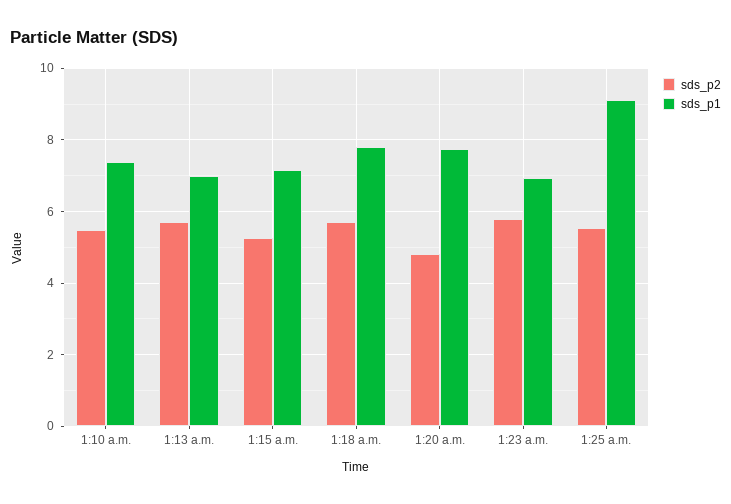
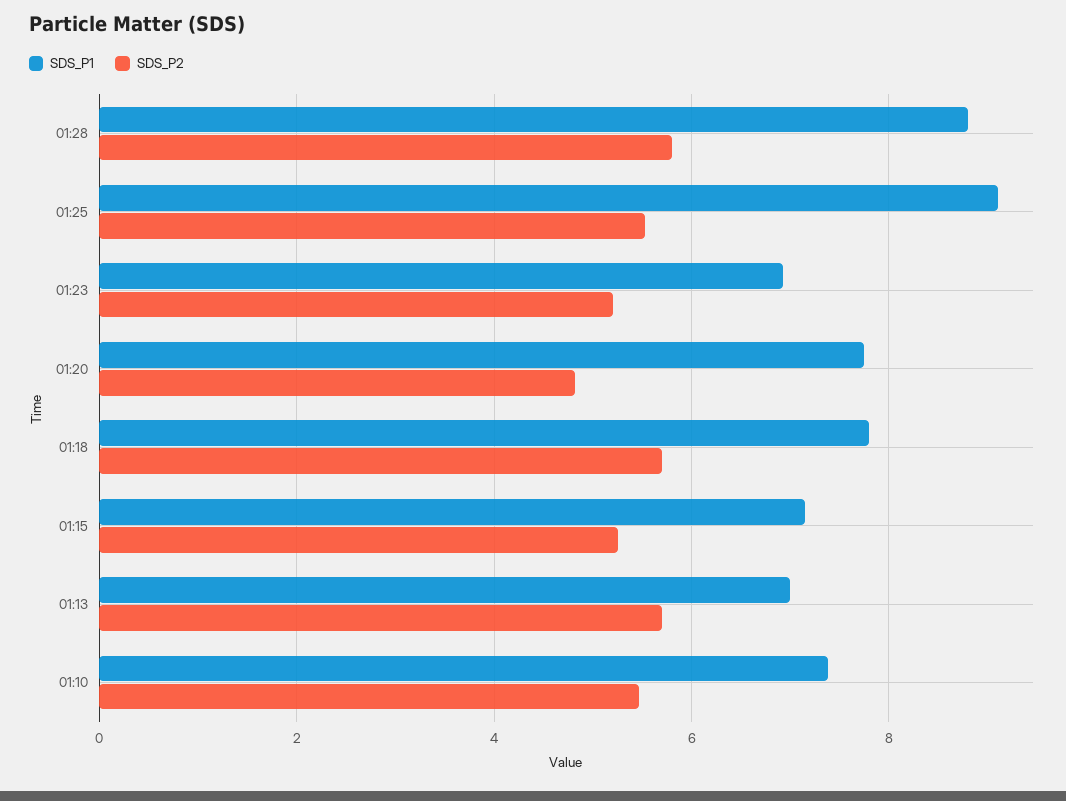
sds_p2, 1:23 a.m.: 5.8 -> 5.2
sds_p1, 01:28: none -> 8.8
sds_p2, 01:28: none -> 5.8

